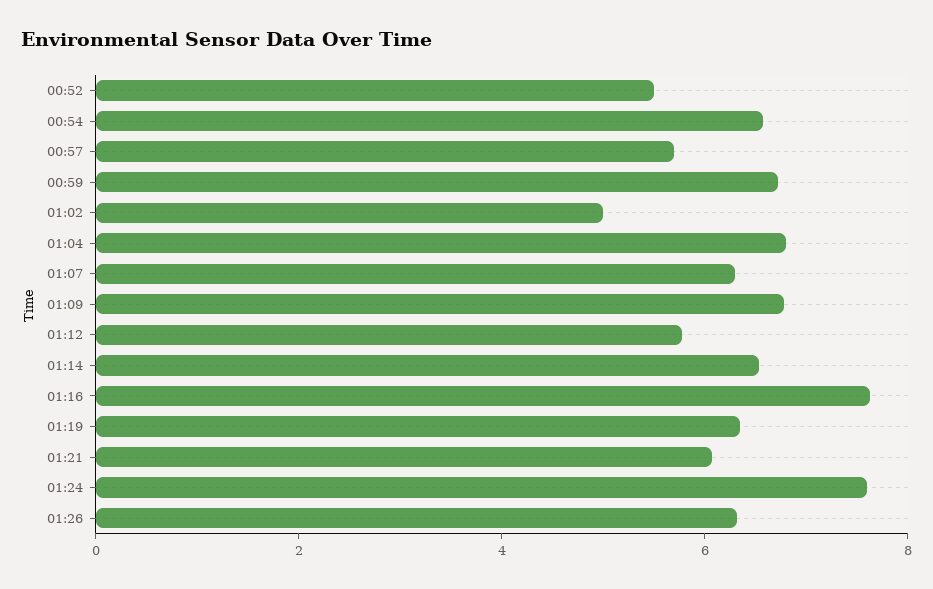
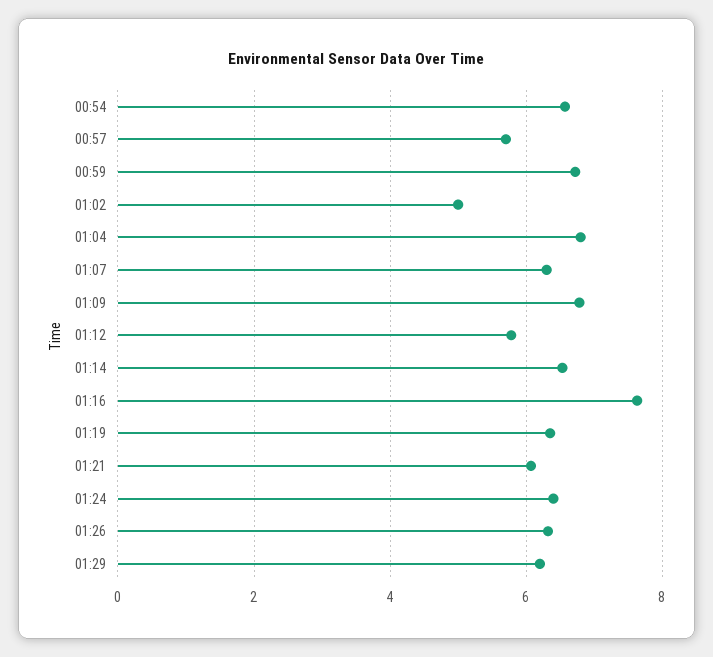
00:52: 5.5 -> none
01:24: 7.5 -> 6.4
01:29: none -> 6.2

